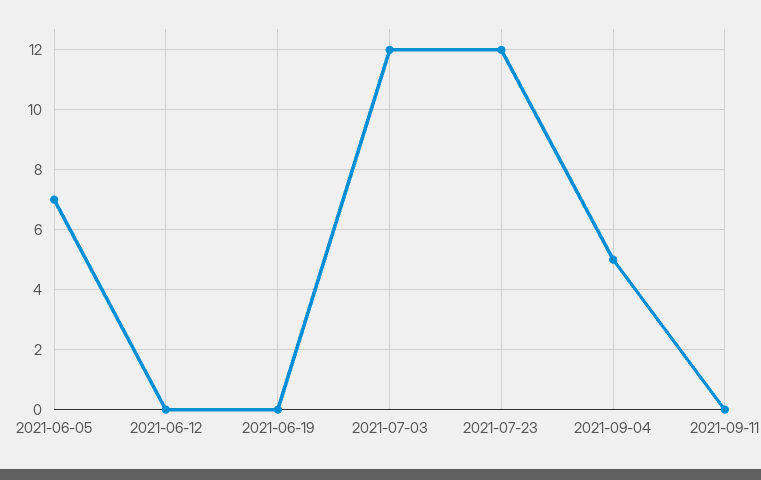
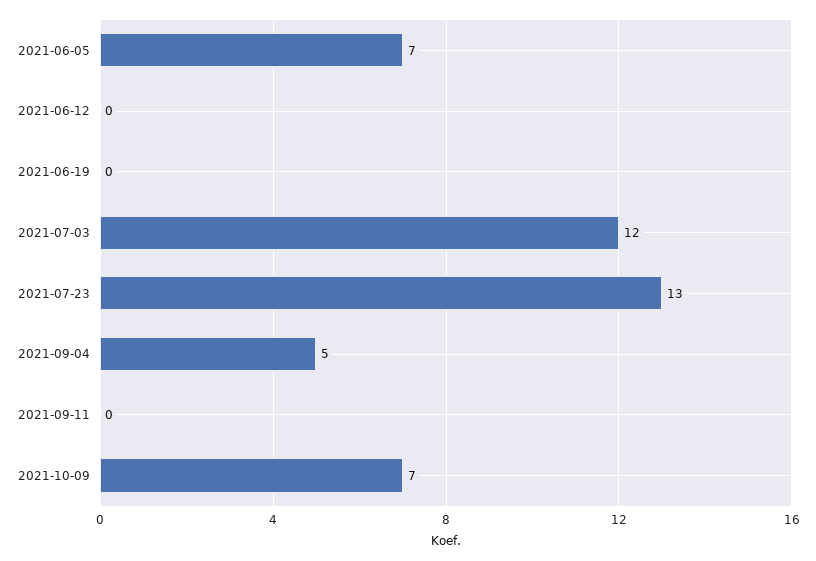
2021-07-23: 12 -> 13
2021-10-09: none -> 7

